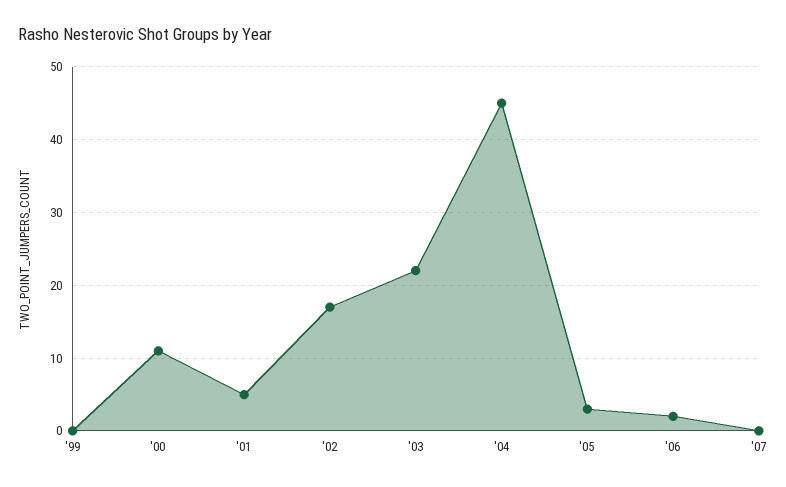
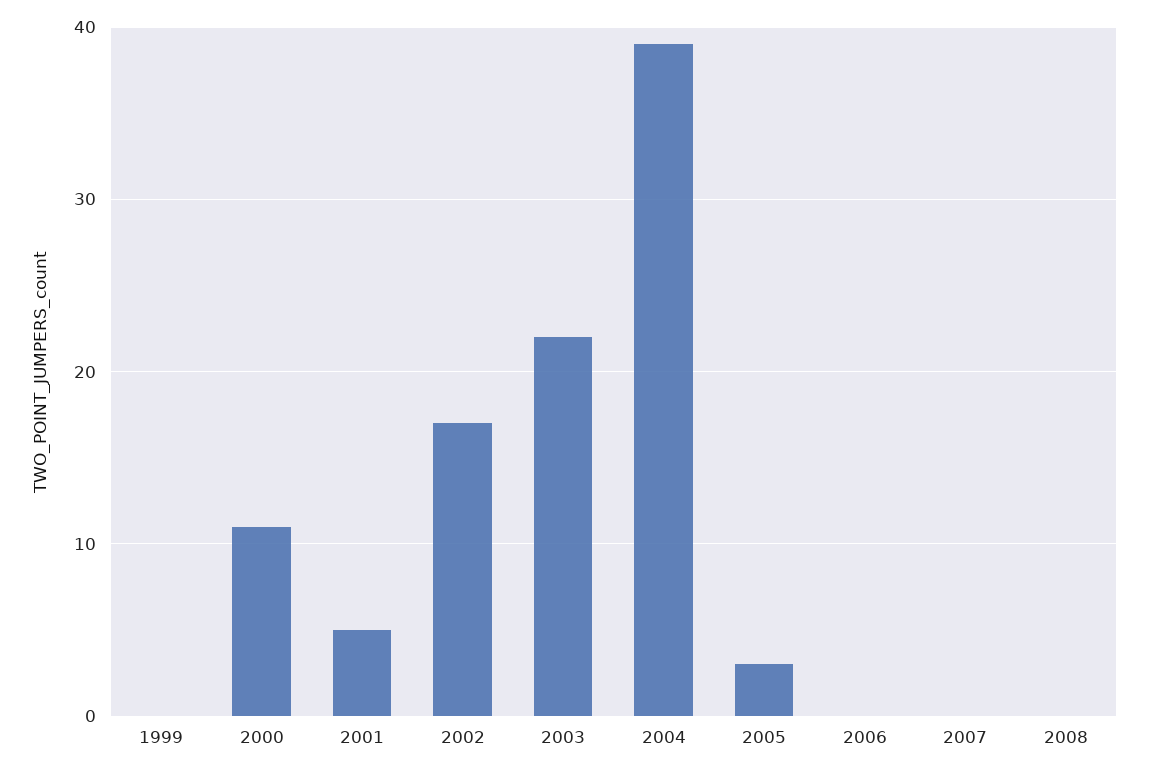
'04: 45 -> 39
'06: 2 -> 0
2008: none -> 0

